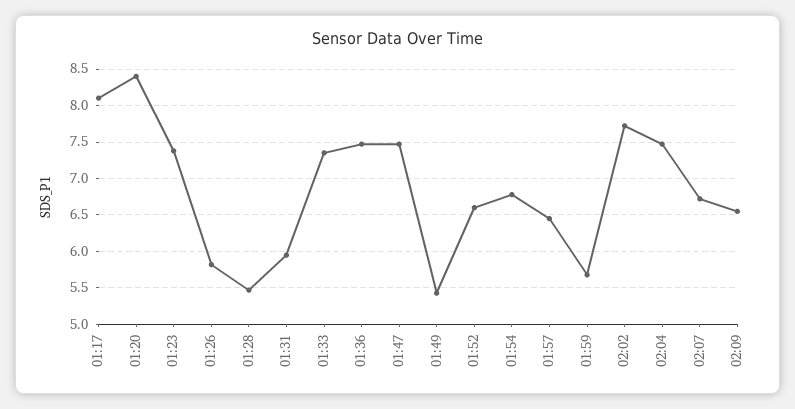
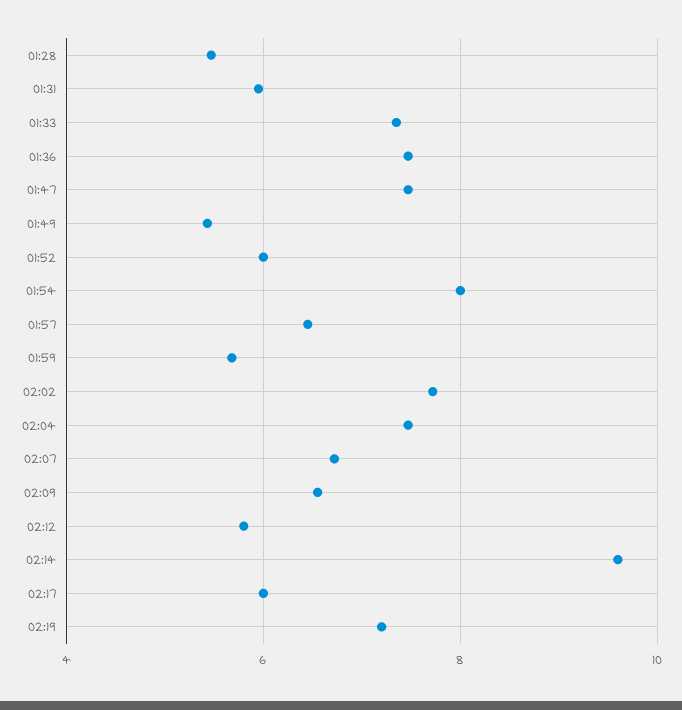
01:17: 8.1 -> none
01:20: 8.4 -> none
01:23: 7.4 -> none
01:26: 5.8 -> none
01:52: 6.6 -> 6
01:54: 6.8 -> 8
02:12: none -> 5.8
02:14: none -> 9.6
02:17: none -> 6
02:19: none -> 7.2

